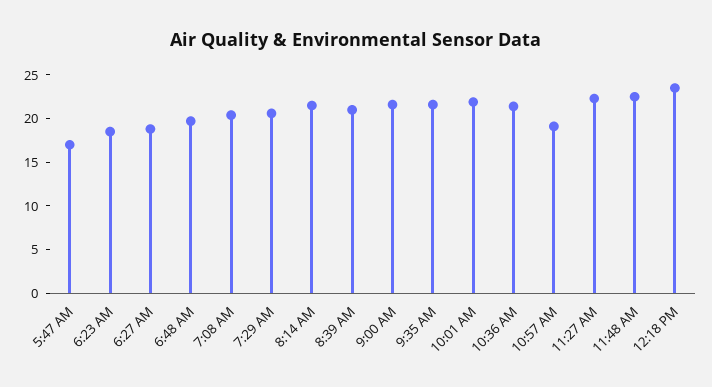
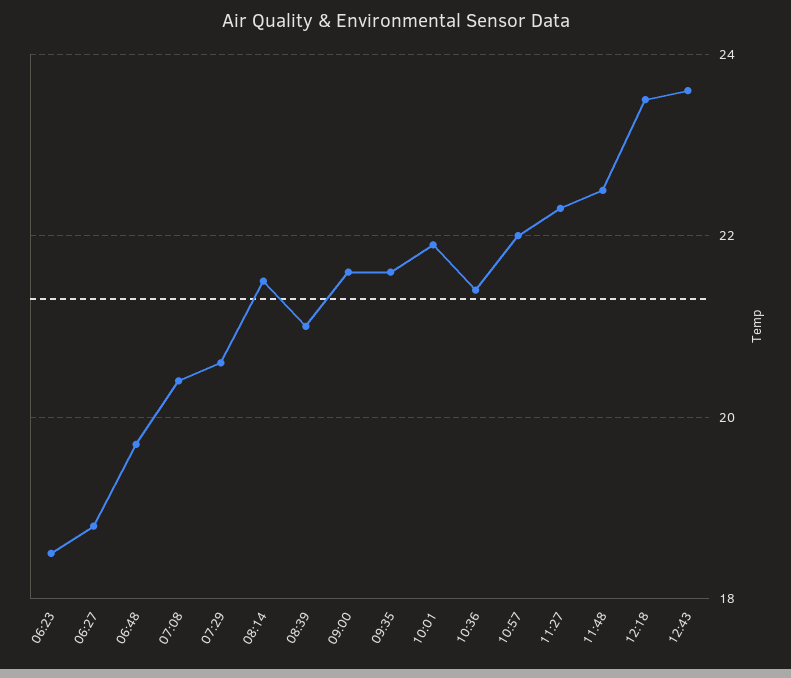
5:47 AM: 17 -> none
10:57 AM: 19 -> 22
12:43: none -> 23.5

